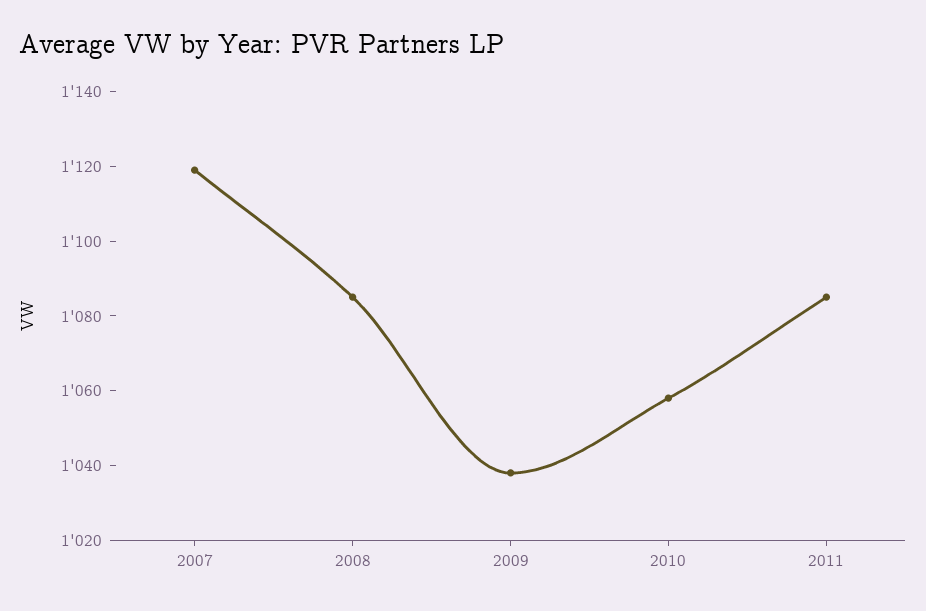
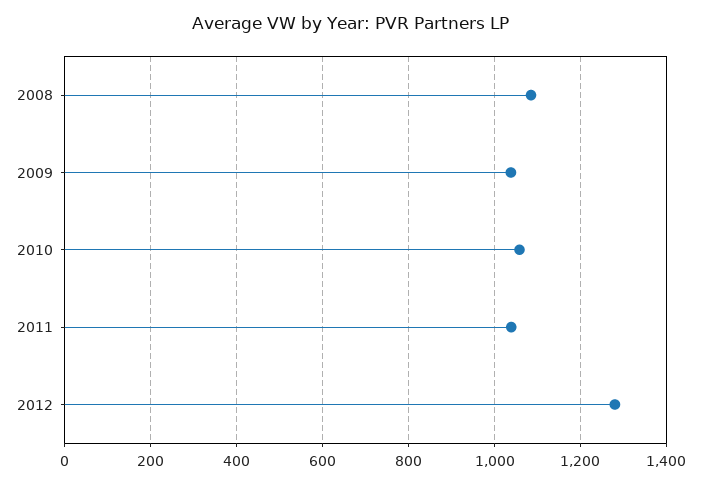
2007: 1120 -> none
2011: 1085 -> 1040
2012: none -> 1280

